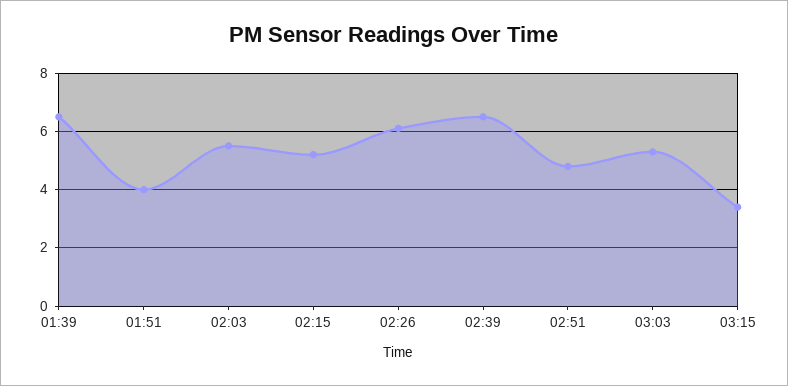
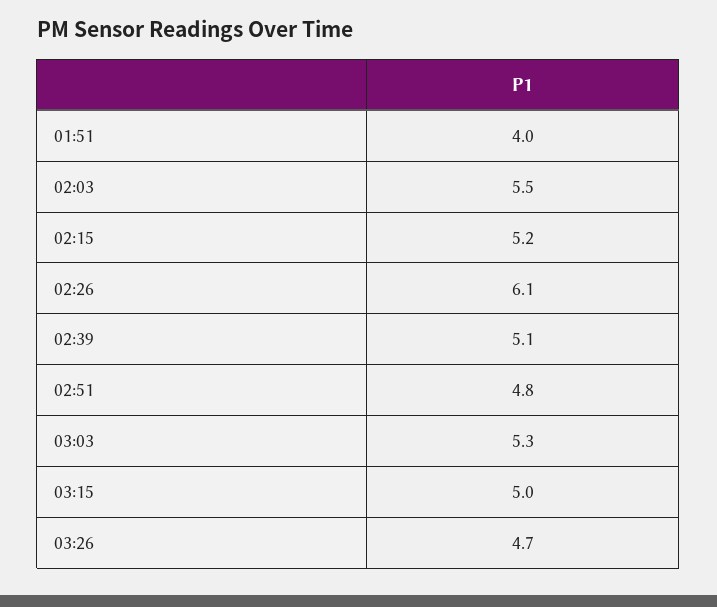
01:39: 6.5 -> none
02:39: 6.5 -> 5.1
03:15: 3.5 -> 5
03:26: none -> 4.7

